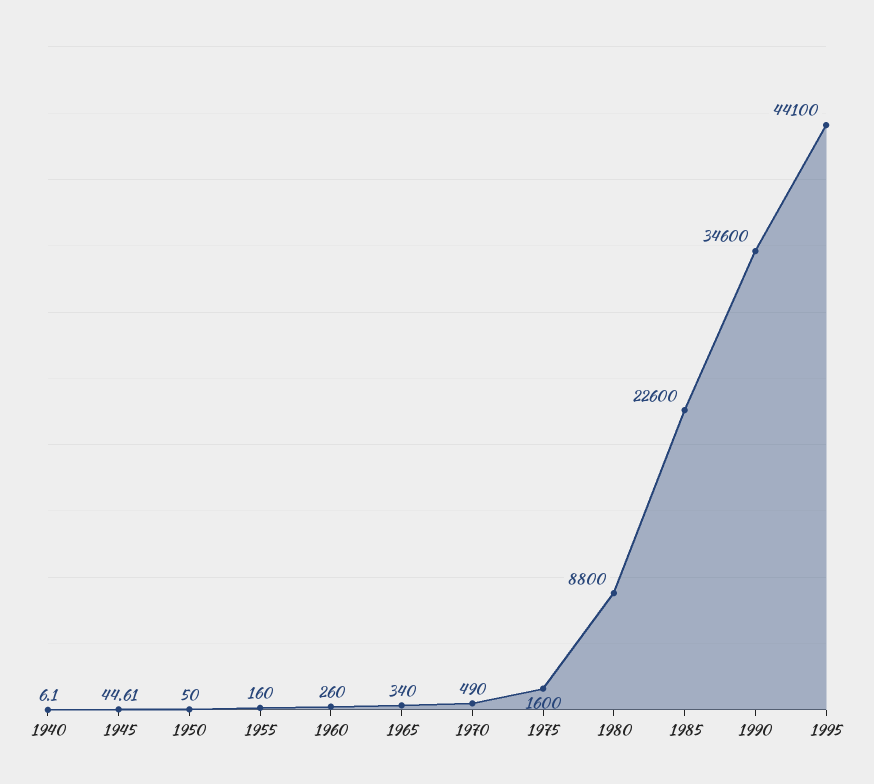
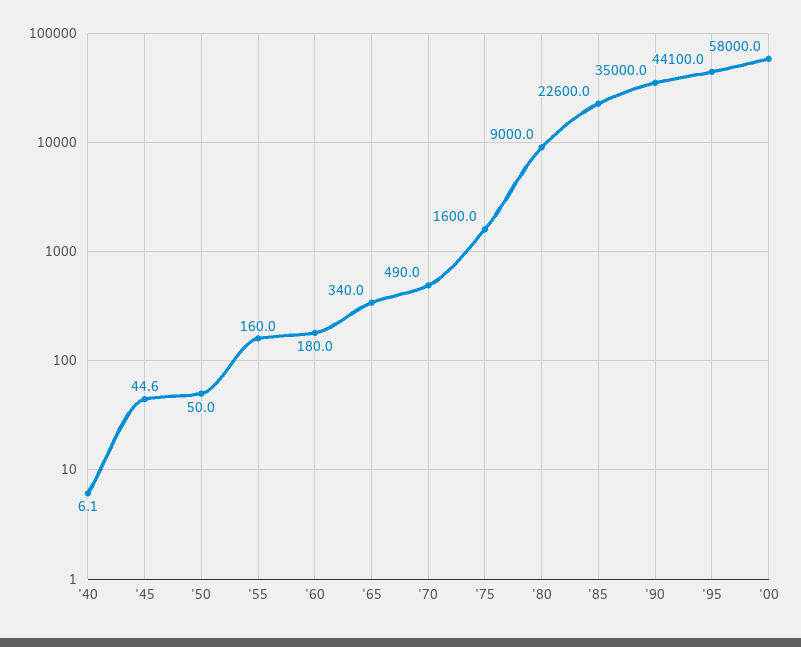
1960: 260 -> 180
1980: 8800 -> 9000
1990: 34600 -> 35000
'00: none -> 58000

